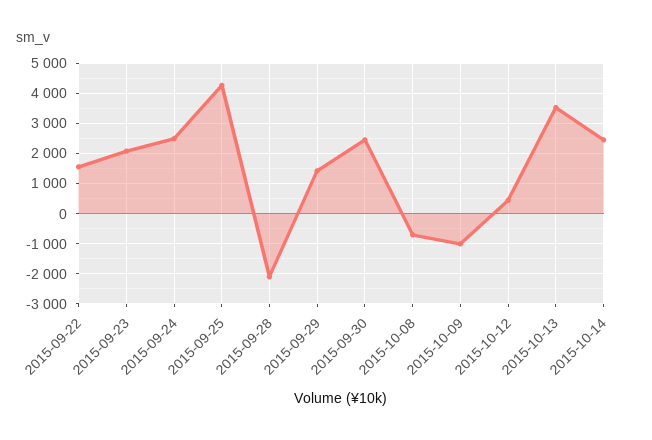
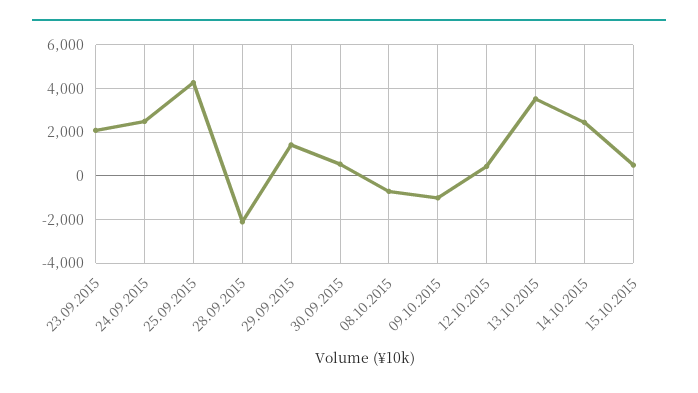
2015-09-22: 1600 -> none
2015-09-30: 2400 -> 500
15.10.2015: none -> 500

